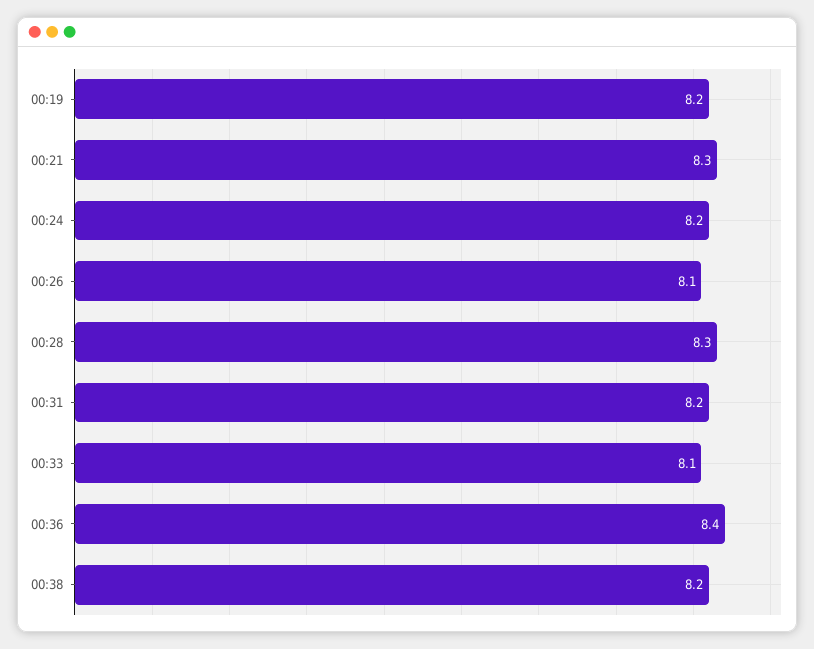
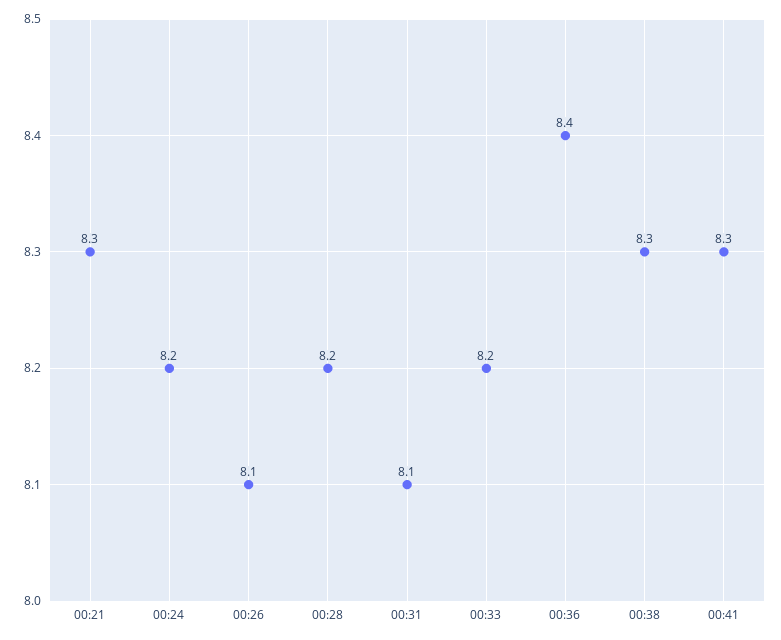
00:19: 8.2 -> none
00:28: 8.3 -> 8.2
00:31: 8.2 -> 8.1
00:33: 8.1 -> 8.2
00:38: 8.2 -> 8.3
00:41: none -> 8.3

